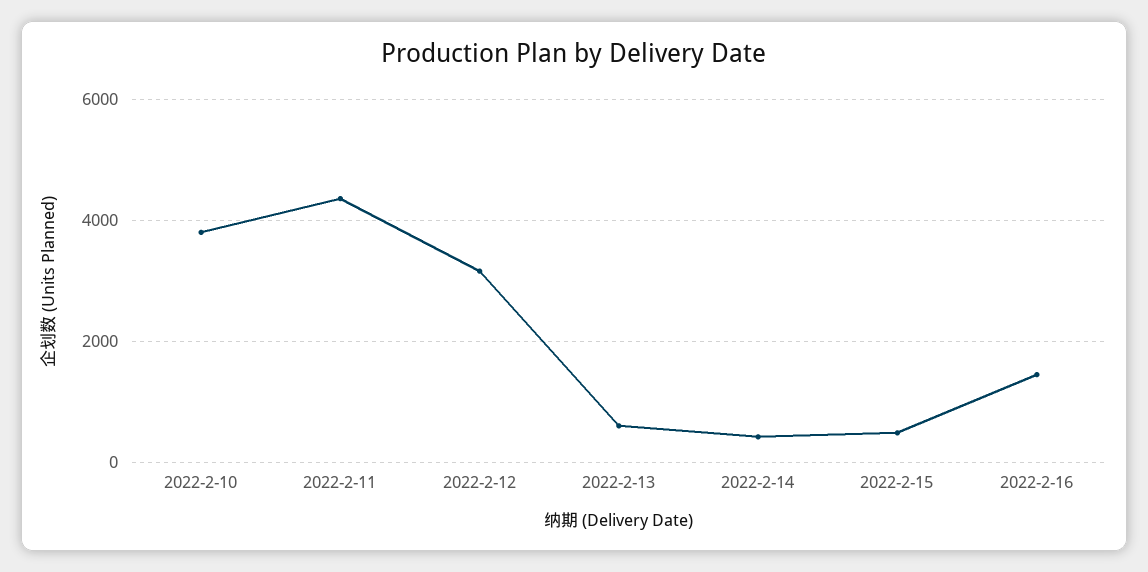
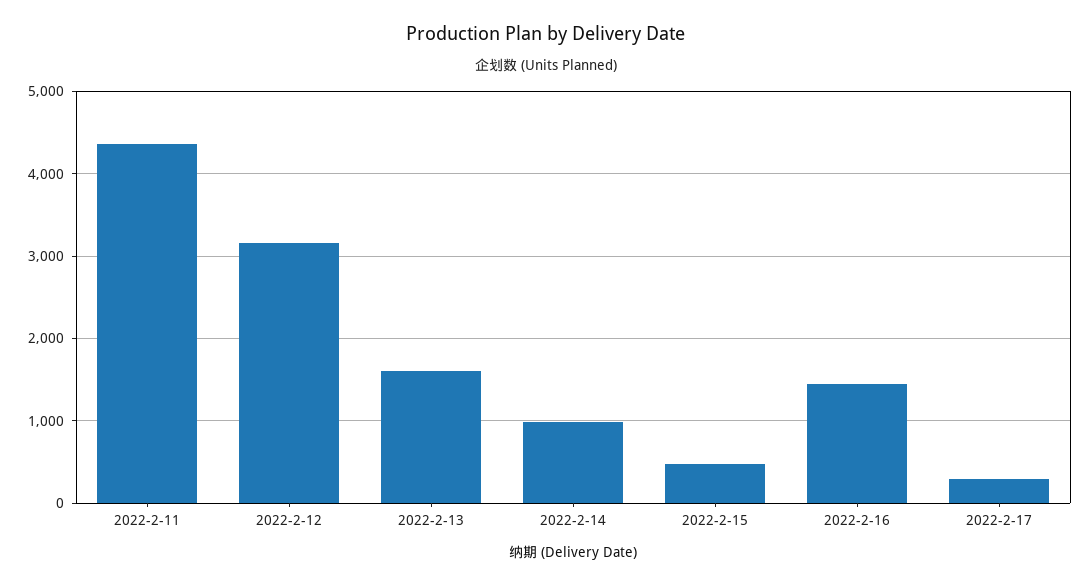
2022-2-10: 3800 -> none
2022-2-13: 600 -> 1600
2022-2-14: 400 -> 1000
2022-2-17: none -> 300

